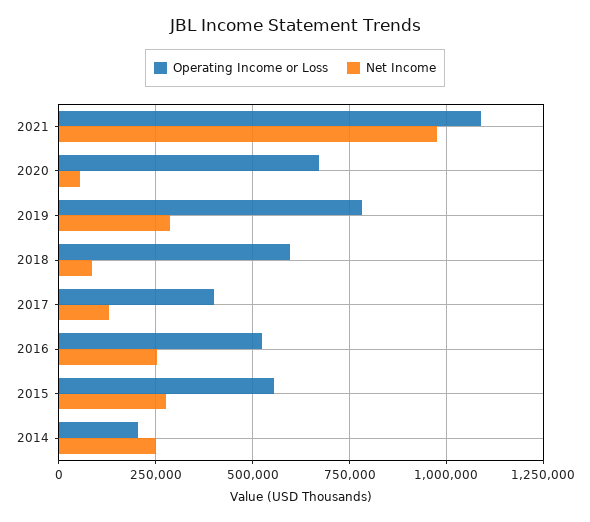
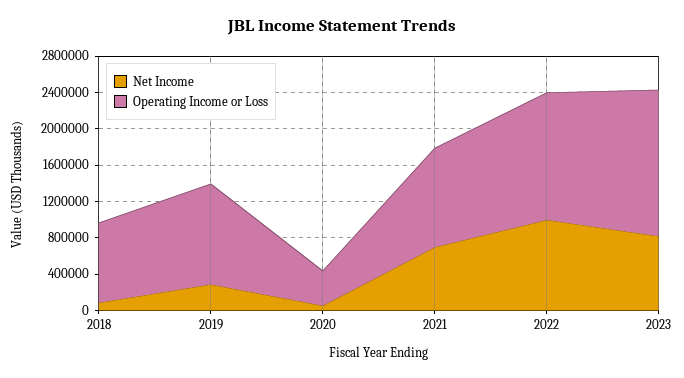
Net Income, 2021: 975000 -> 700000
Operating Income or Loss, 2020: 675000 -> 400000
Operating Income or Loss, 2019: 775000 -> 1100000
Operating Income or Loss, 2018: 600000 -> 900000
Operating Income or Loss, 2017: 400000 -> none
Net Income, 2017: 125000 -> none
Operating Income or Loss, 2016: 525000 -> none
Net Income, 2016: 250000 -> none
Operating Income or Loss, 2015: 550000 -> none
Net Income, 2015: 275000 -> none
Operating Income or Loss, 2014: 200000 -> none
Net Income, 2014: 250000 -> none
Net Income, 2022: none -> 1000000
Operating Income or Loss, 2022: none -> 1400000
Net Income, 2023: none -> 800000
Operating Income or Loss, 2023: none -> 1600000

